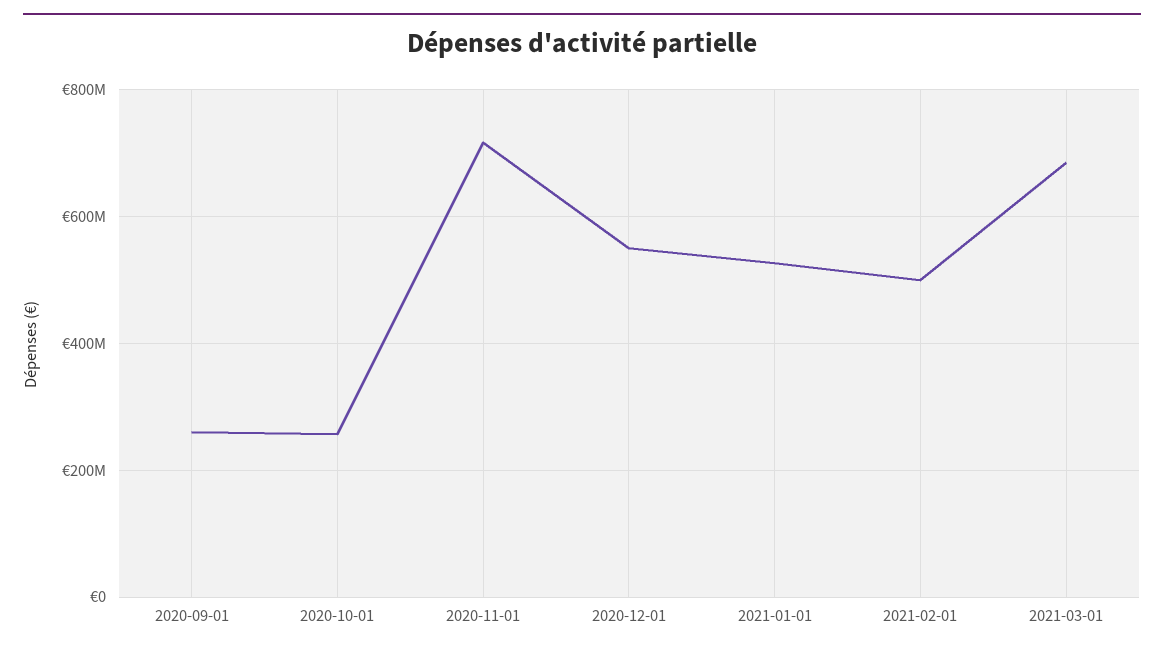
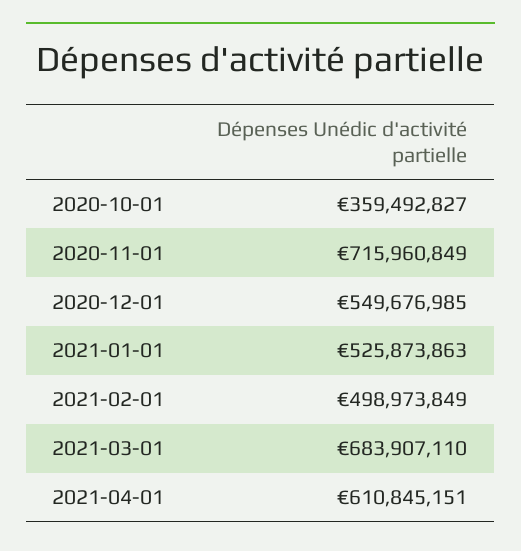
2020-09-01: 260000000 -> none
2020-10-01: 260000000 -> 359492827
2021-04-01: none -> 610845151

